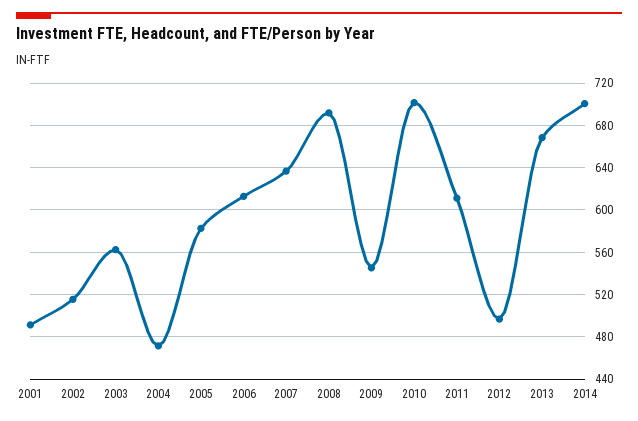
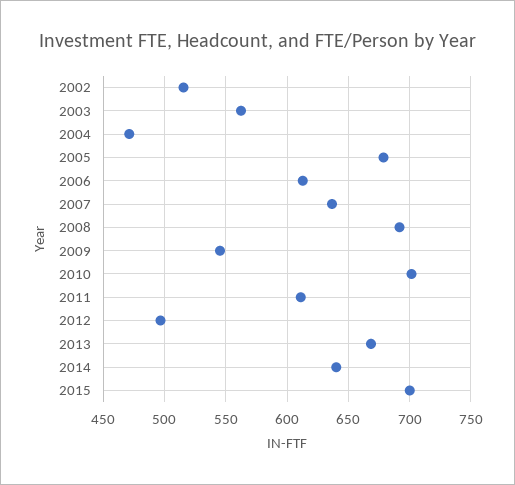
2001: 490 -> none
2005: 580 -> 680
2014: 700 -> 640
2015: none -> 700

